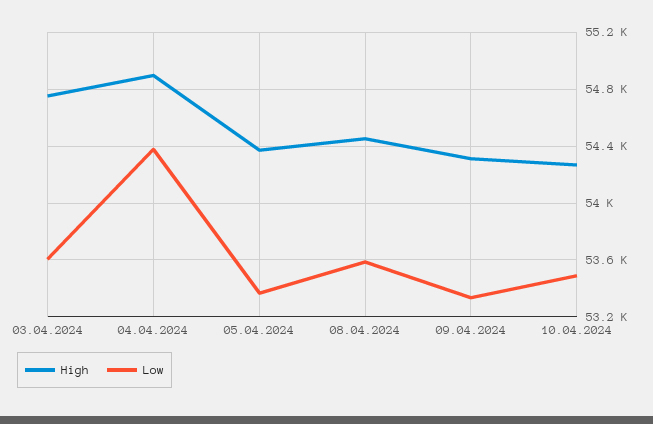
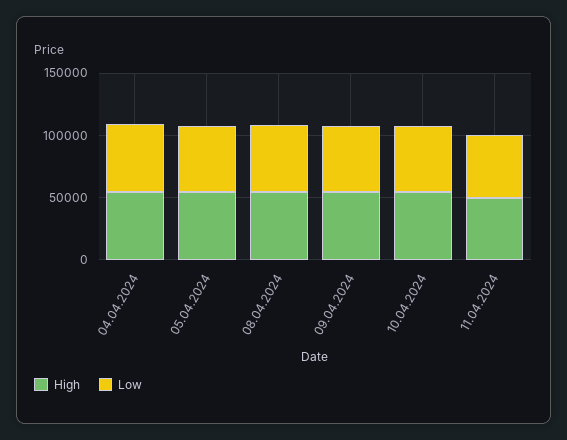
High, 03.04.2024: 54750 -> none
Low, 03.04.2024: 53600 -> none
High, 11.04.2024: none -> 50000
Low, 11.04.2024: none -> 50000

